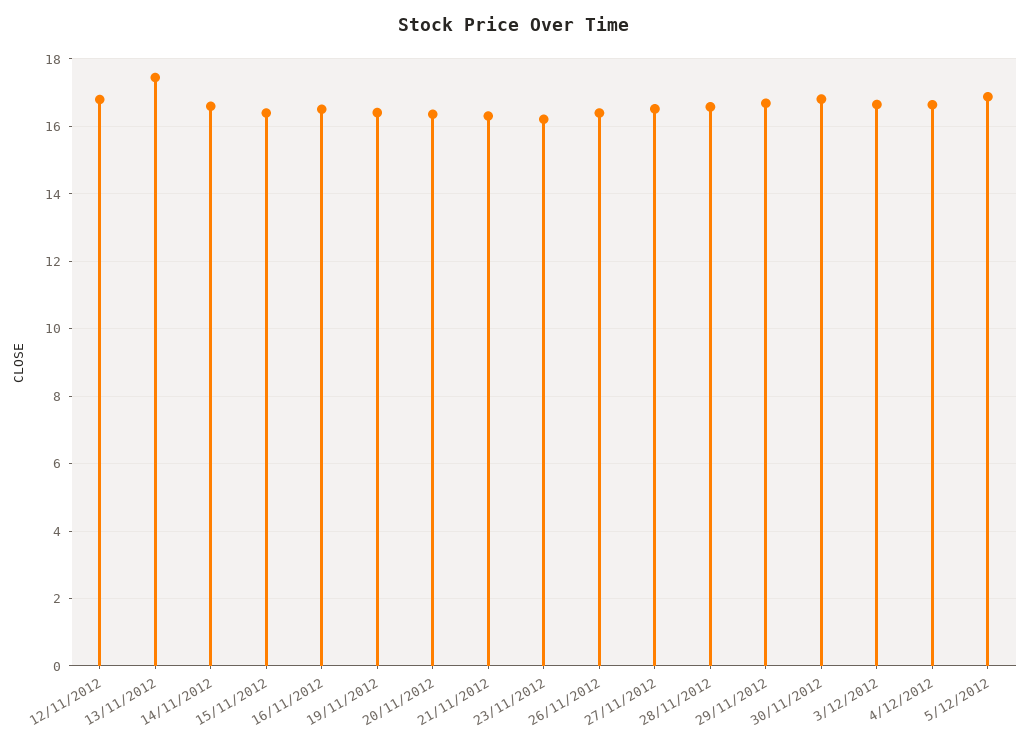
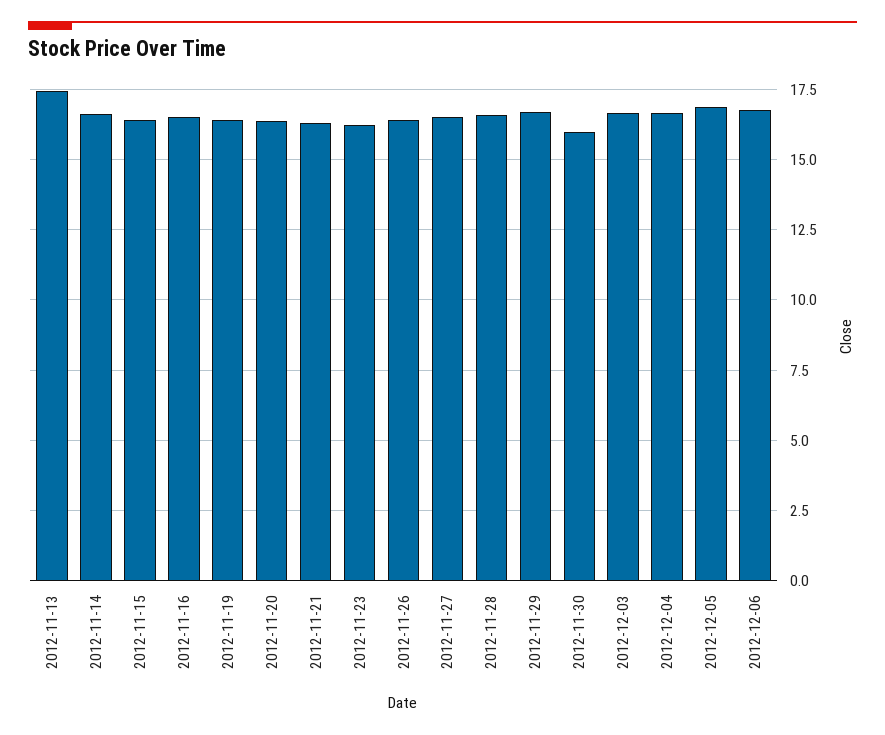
12/11/2012: 16.8 -> none
30/11/2012: 16.8 -> 16
2012-12-06: none -> 16.75

